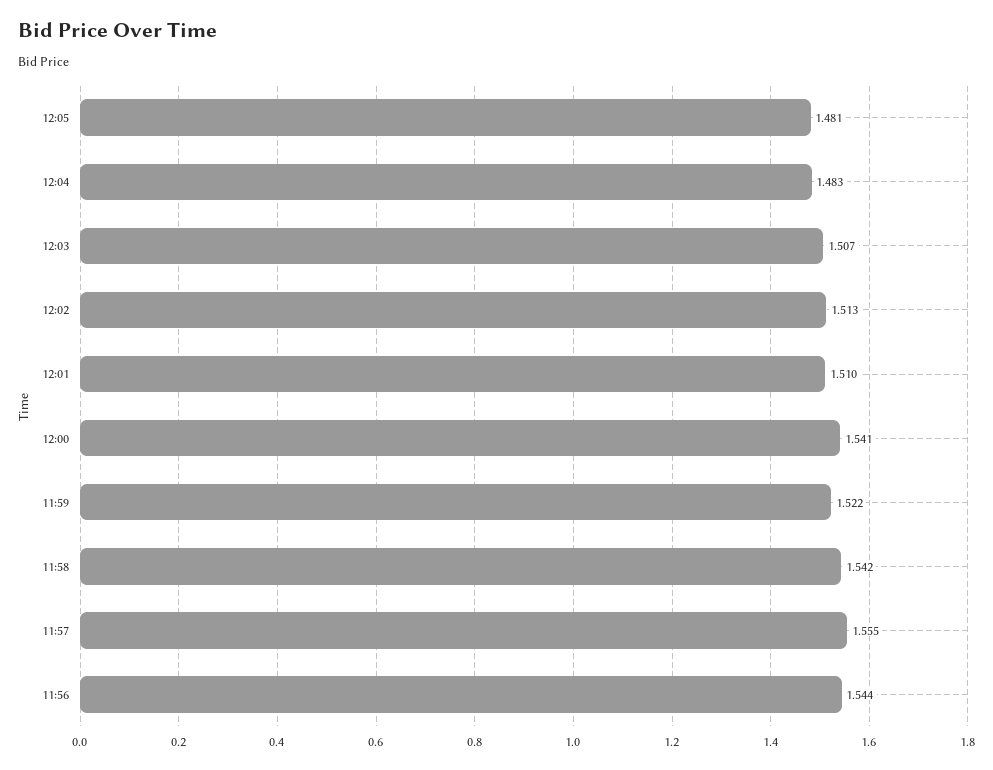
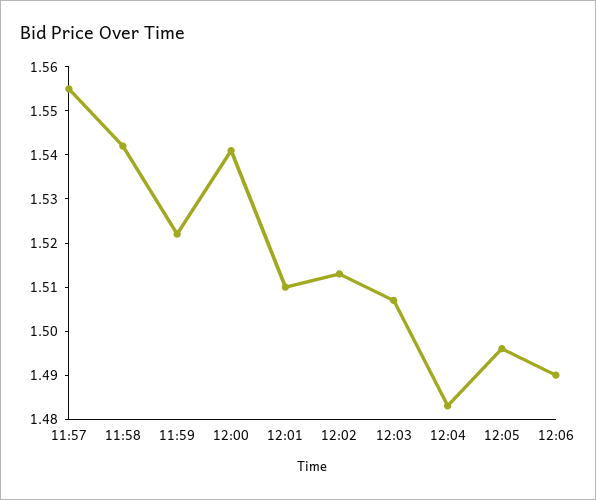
12:05: 1.481 -> 1.495
11:56: 1.544 -> none
12:06: none -> 1.49

